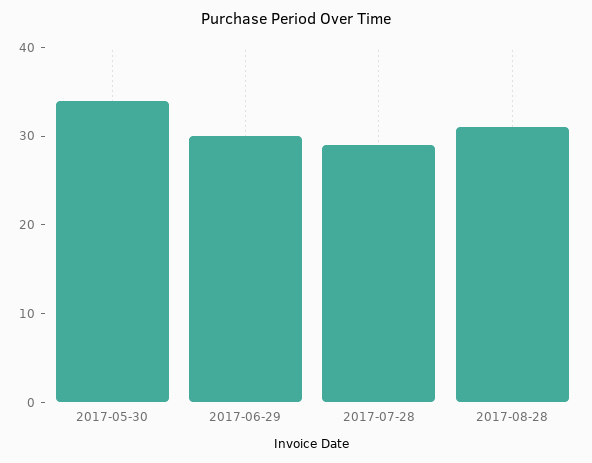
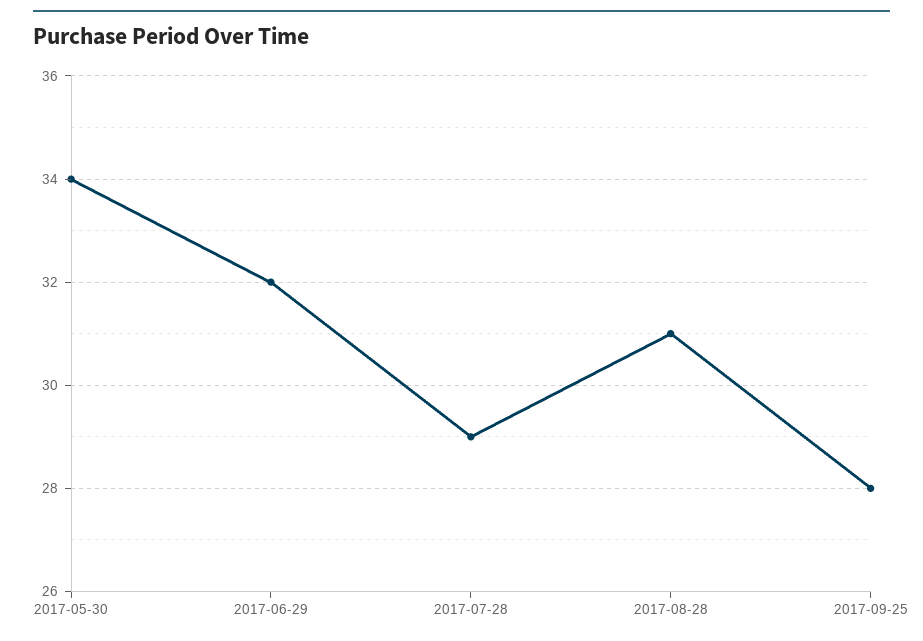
2017-06-29: 30 -> 32
2017-09-25: none -> 28

